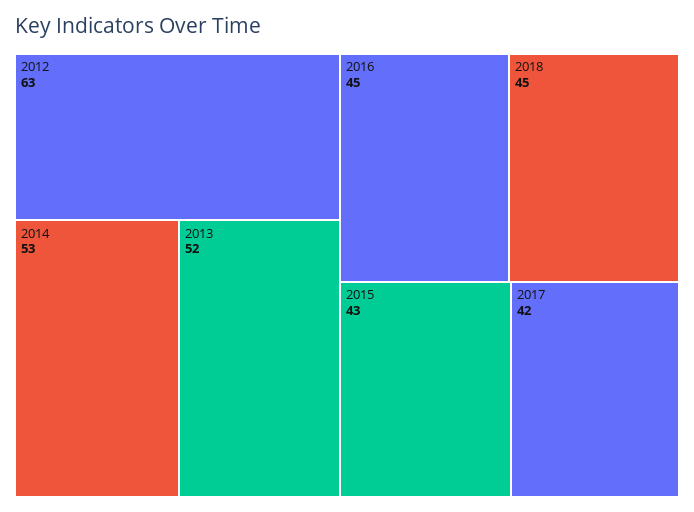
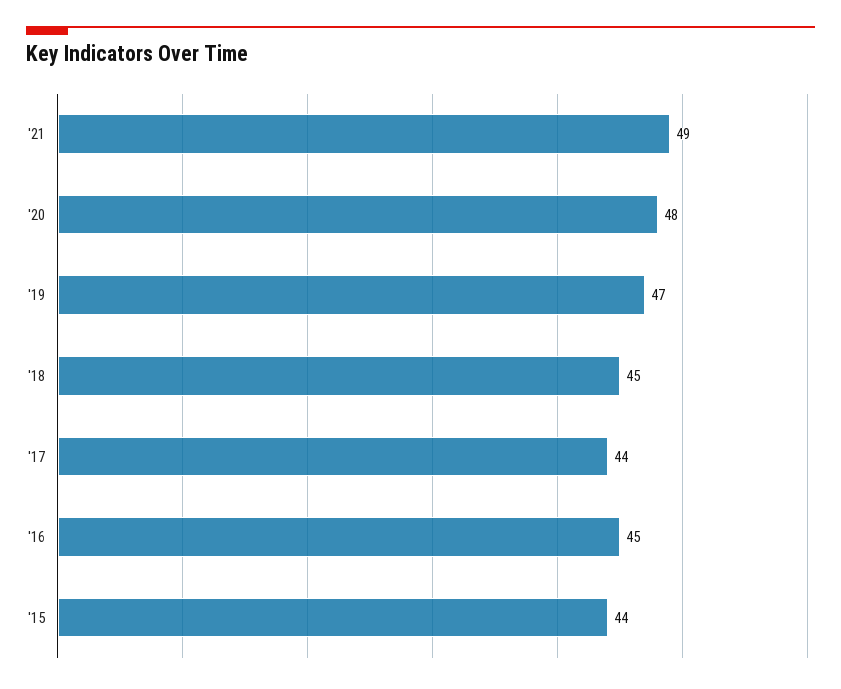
2012: 63 -> none
2014: 53 -> none
2013: 52 -> none
2015: 43 -> 44
2017: 42 -> 44
'21: none -> 49
'20: none -> 48
'19: none -> 47

